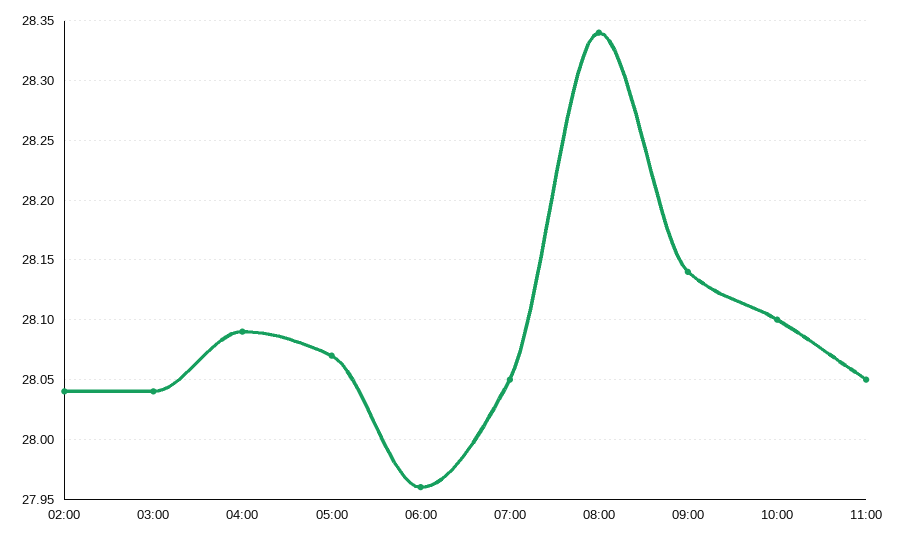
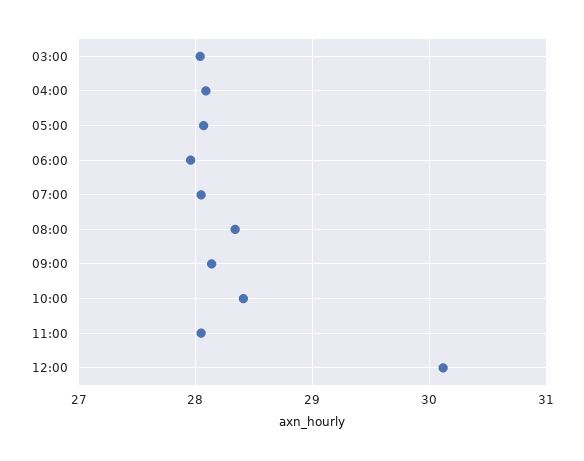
02:00: 28.04 -> none
10:00: 28.1 -> 28.4
12:00: none -> 30.1

